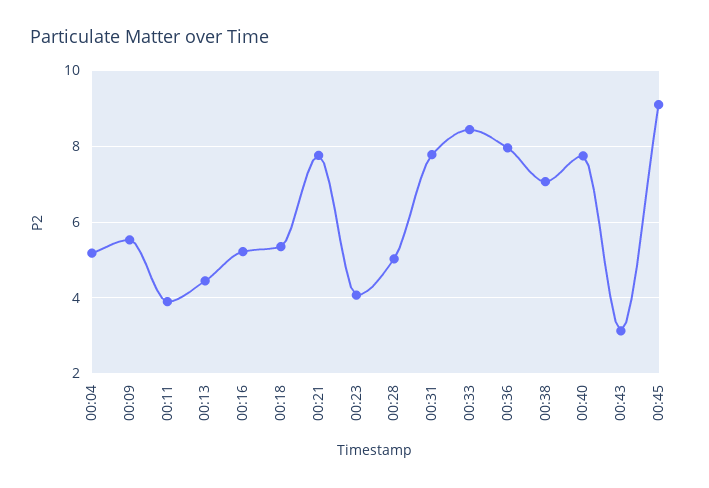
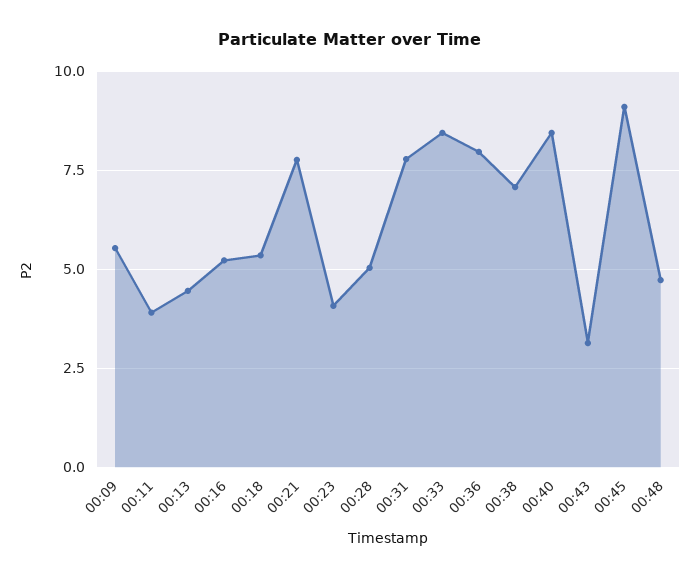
00:04: 5.2 -> none
00:40: 7.8 -> 8.5
00:48: none -> 4.75

